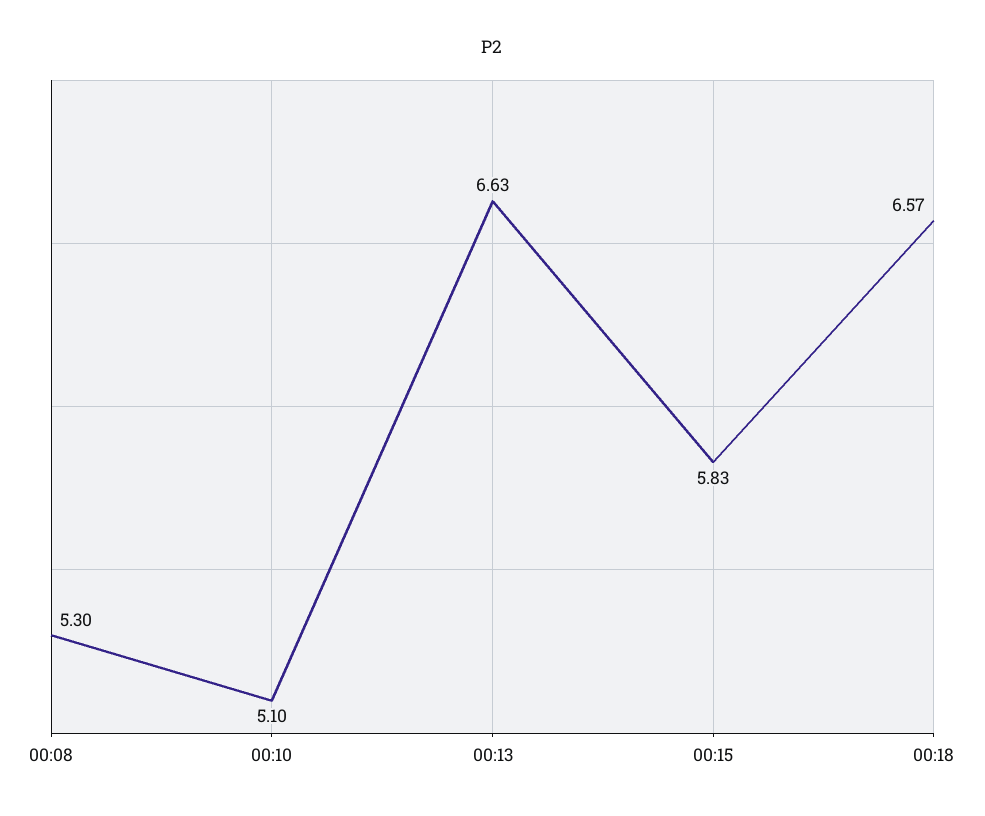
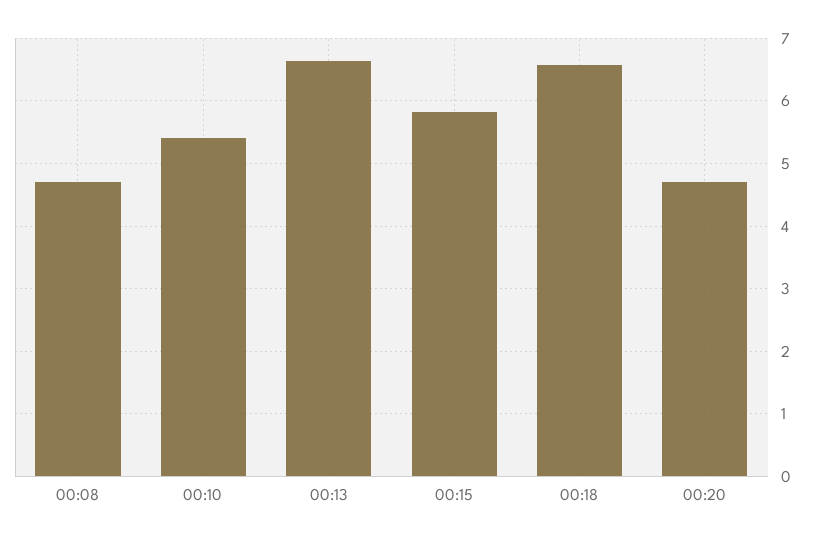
00:08: 5.3 -> 4.7
00:10: 5.1 -> 5.4
00:20: none -> 4.7

